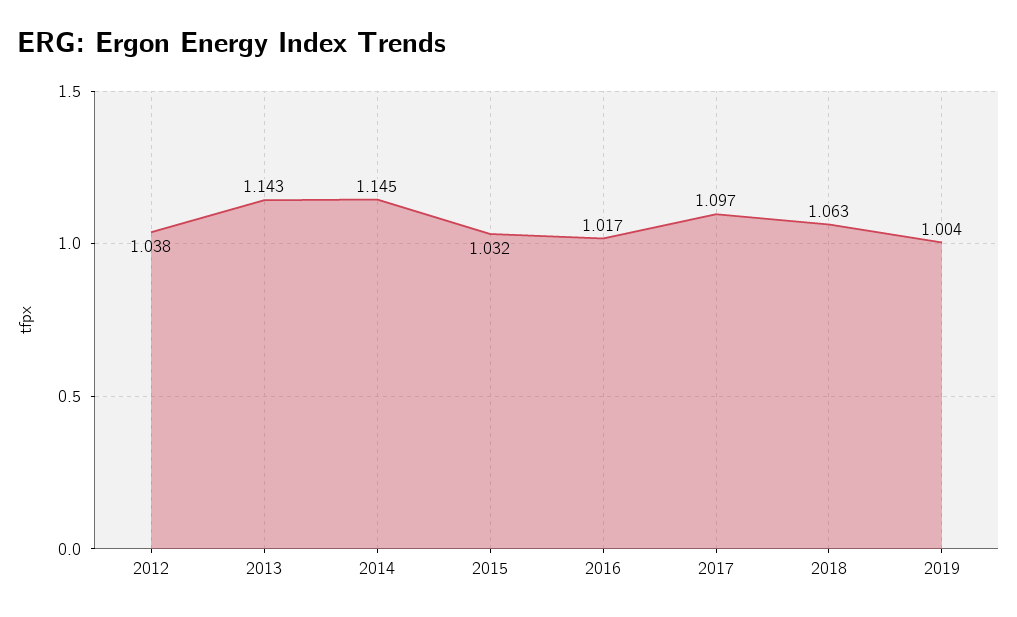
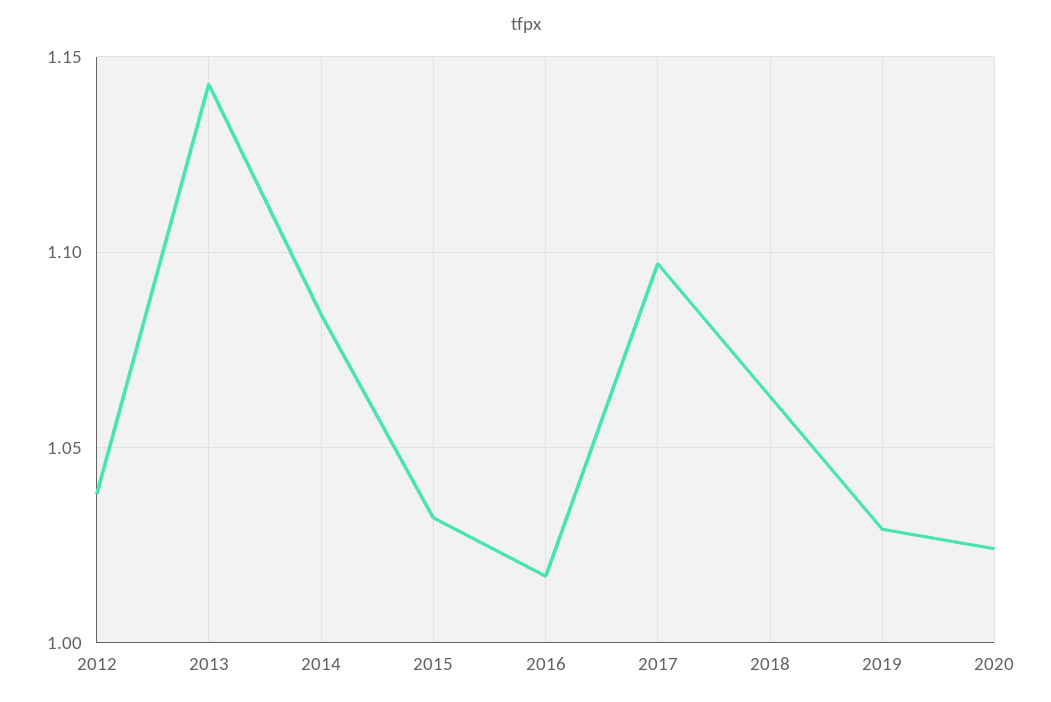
2014: 1.145 -> 1.085
2019: 1.004 -> 1.03
2020: none -> 1.025

